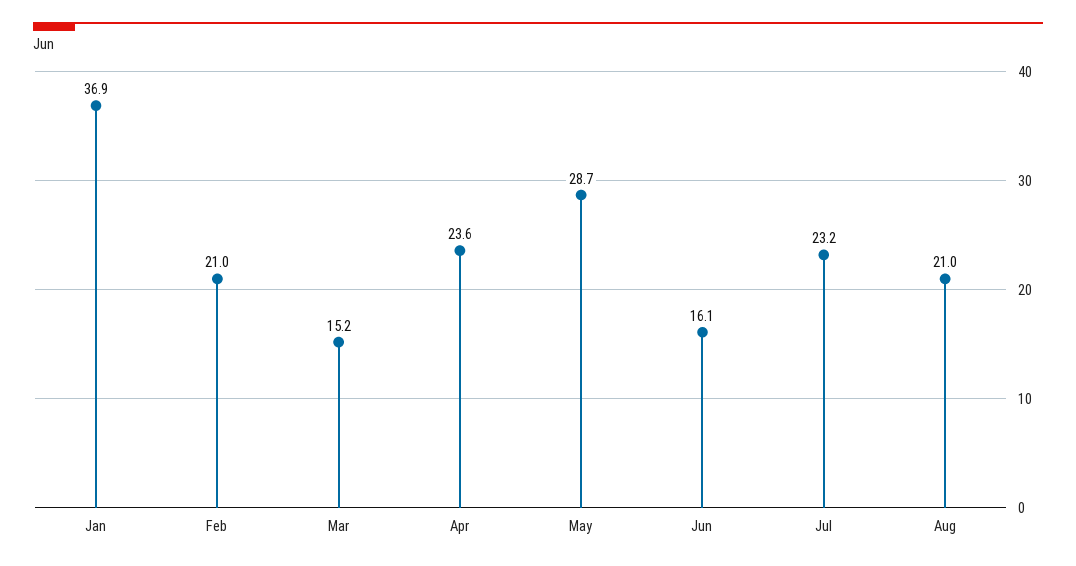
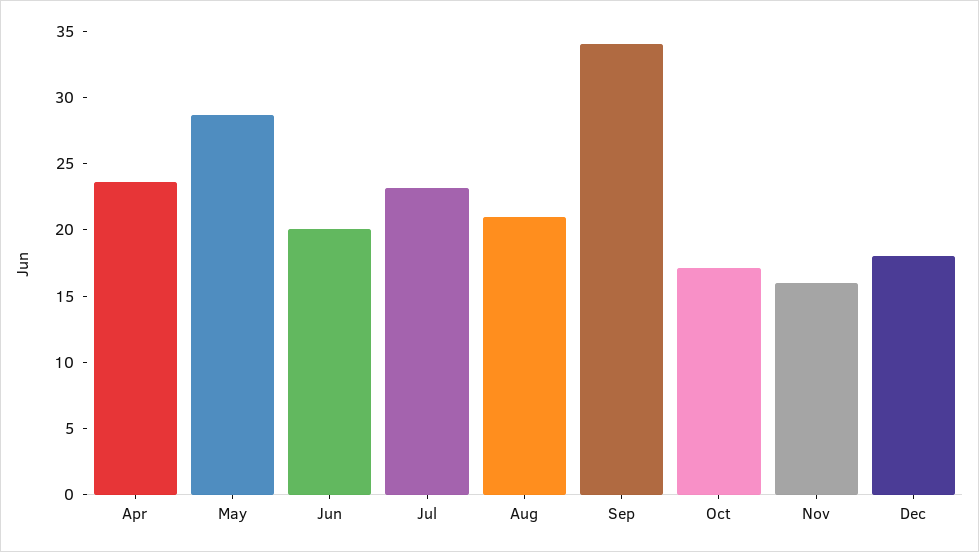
Jan: 36.9 -> none
Feb: 21 -> none
Mar: 15.2 -> none
Jun: 16.1 -> 20
Sep: none -> 34
Oct: none -> 17
Nov: none -> 16
Dec: none -> 18

